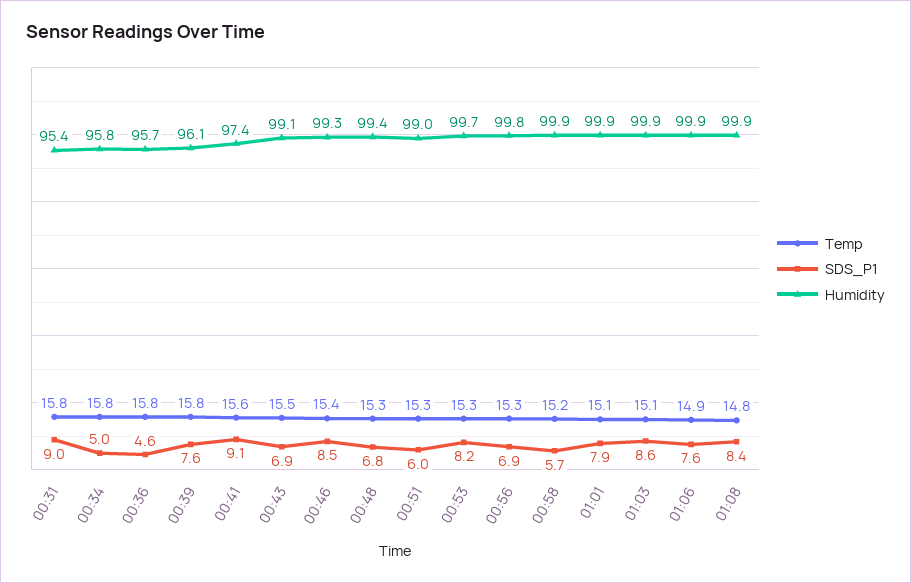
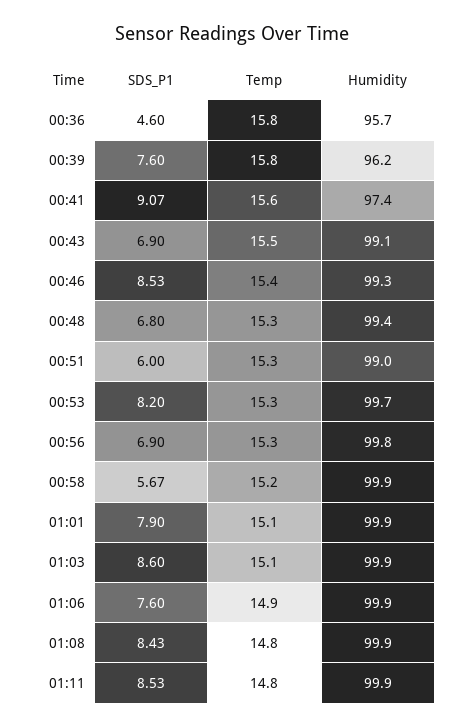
Temp, 00:31: 15.8 -> none
SDS_P1, 00:31: 9 -> none
Humidity, 00:31: 95.4 -> none
Temp, 00:34: 15.8 -> none
SDS_P1, 00:34: 5 -> none
Humidity, 00:34: 95.8 -> none
Humidity, 00:39: 96.1 -> 96.2
SDS_P1, 01:11: none -> 8.53
Temp, 01:11: none -> 14.8
Humidity, 01:11: none -> 99.9

